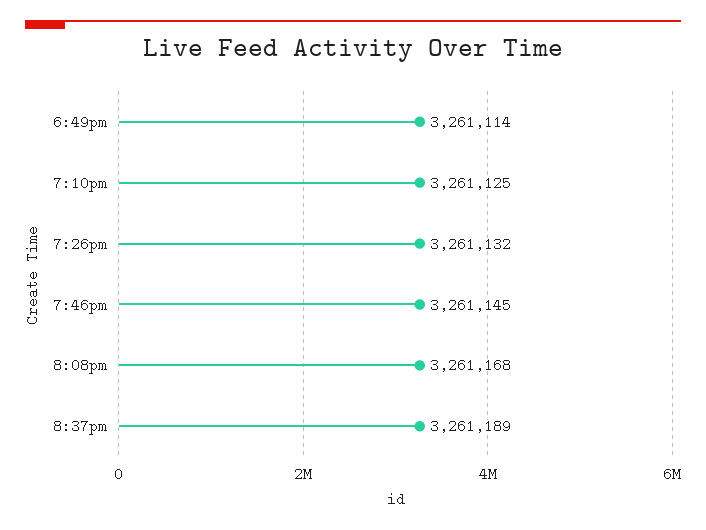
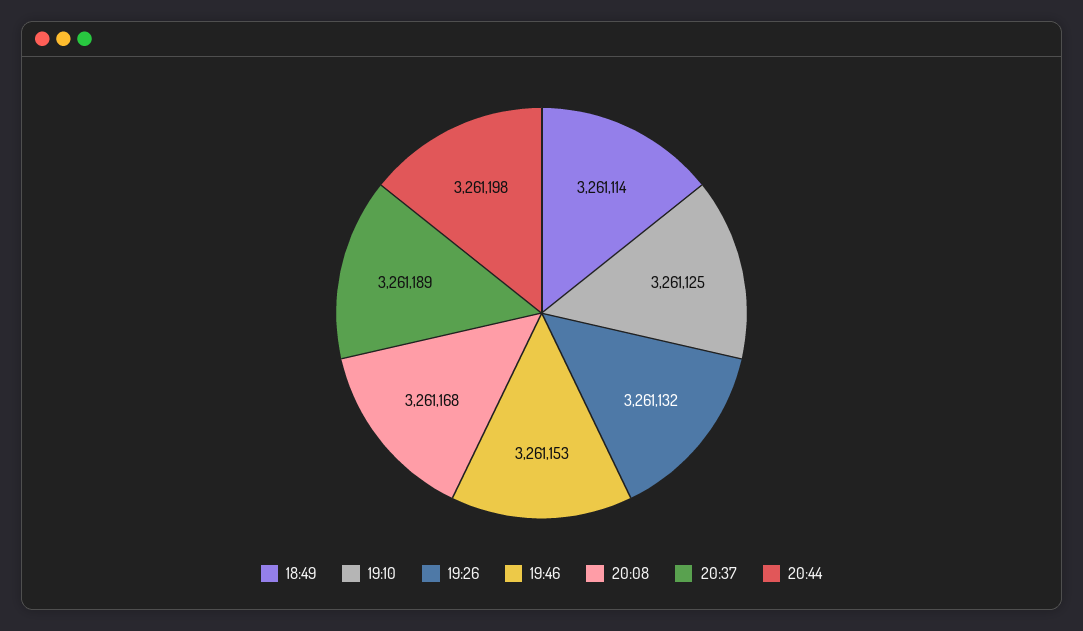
7:46pm: 3261145 -> 3261153
20:44: none -> 3261198

